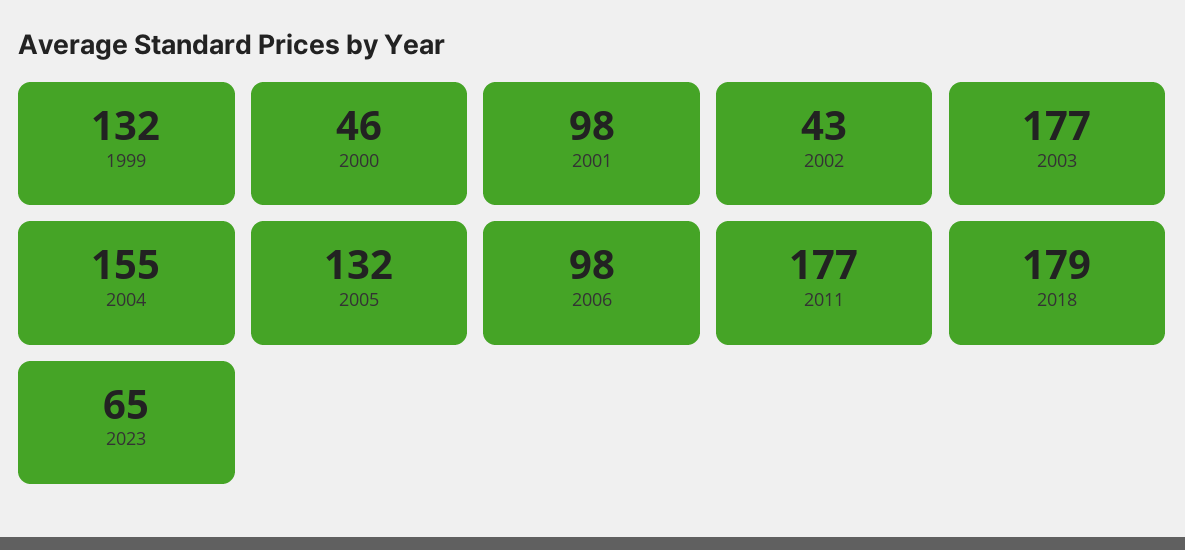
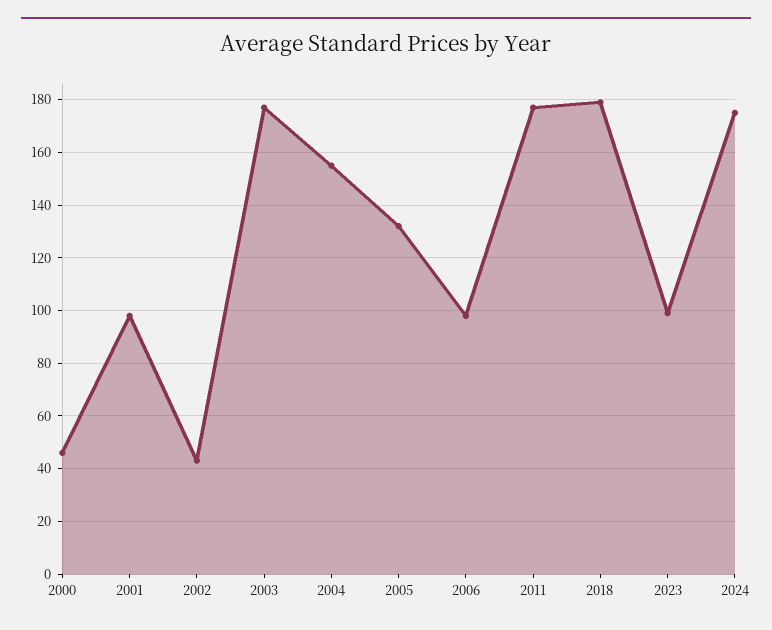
1999: 132 -> none
2023: 65 -> 100
2024: none -> 175

